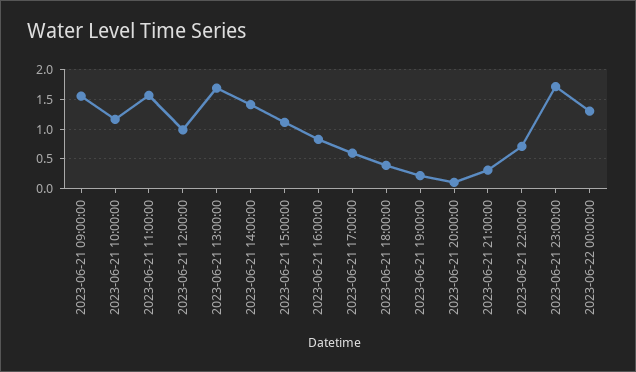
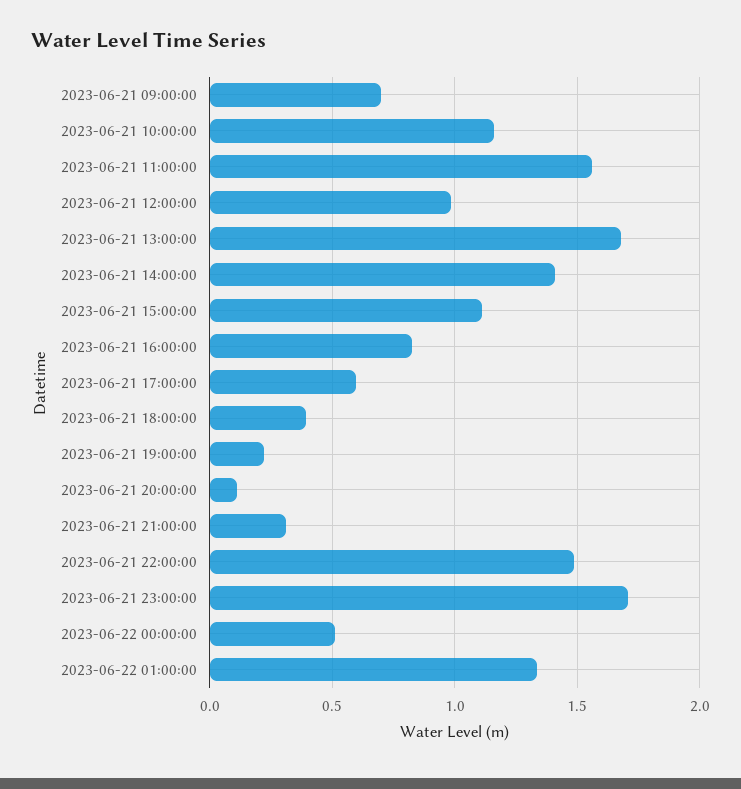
2023-06-21 09:00:00: 1.5 -> 0.7
2023-06-21 22:00:00: 0.75 -> 1.5
2023-06-22 00:00:00: 1.25 -> 0.5
2023-06-22 01:00:00: none -> 1.35

